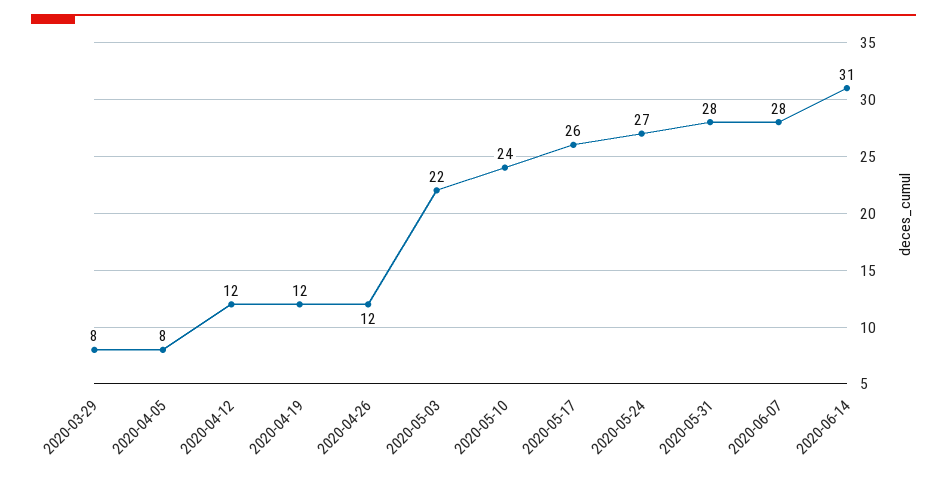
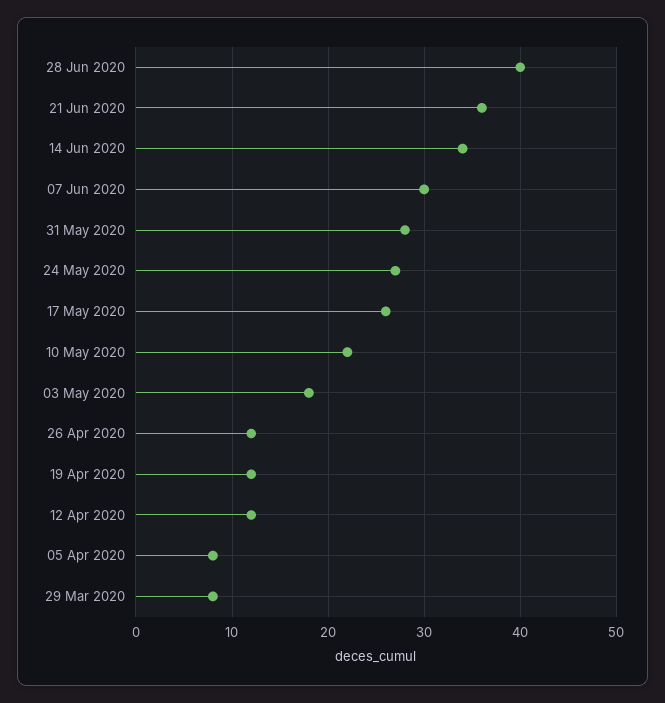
2020-05-03: 22 -> 18
2020-05-10: 24 -> 22
2020-06-07: 28 -> 30
2020-06-14: 31 -> 34
28 Jun 2020: none -> 40
21 Jun 2020: none -> 36

